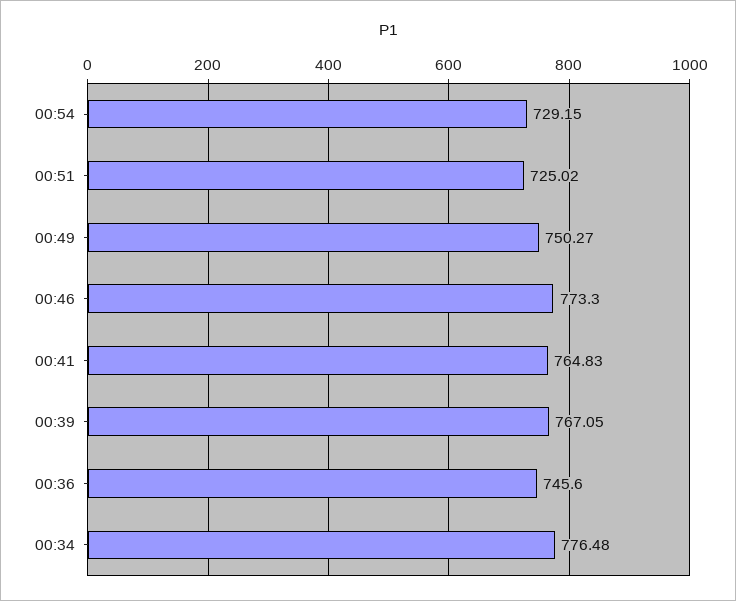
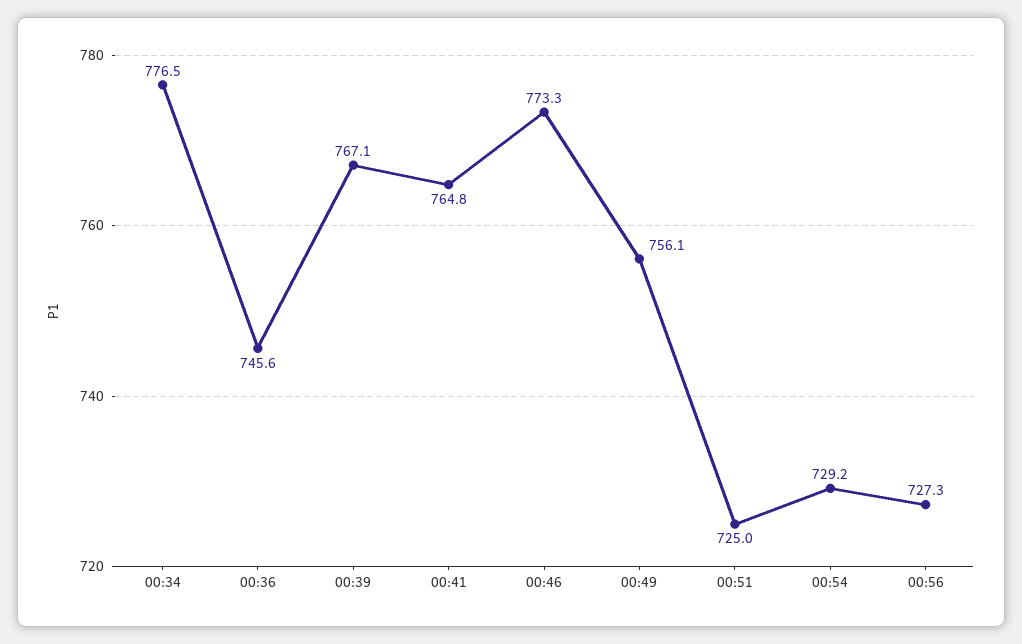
00:49: 750.27 -> 756.1
00:56: none -> 727.3

